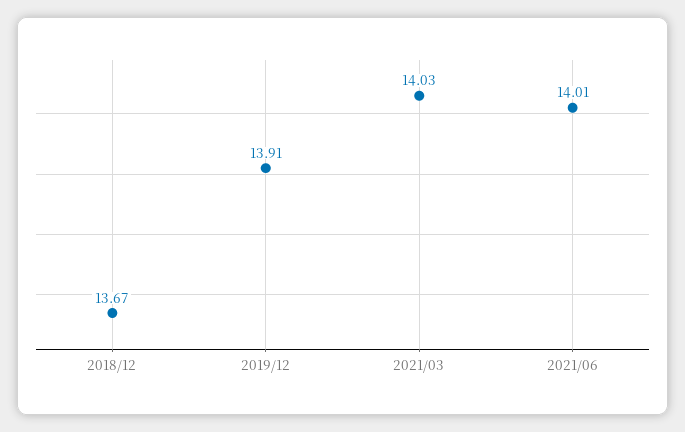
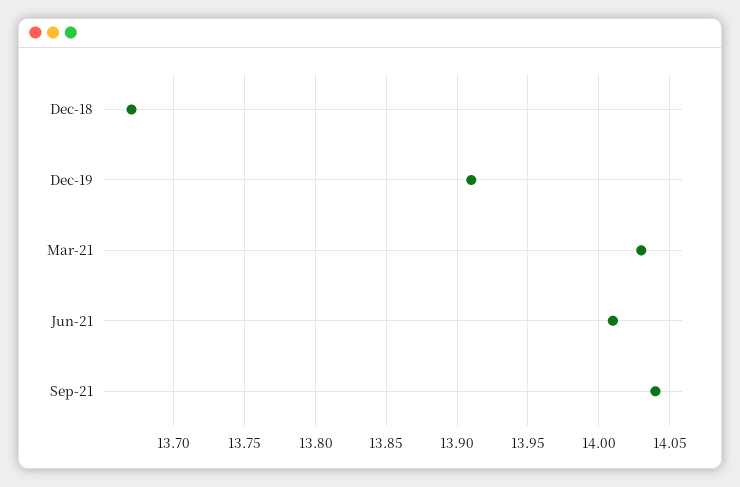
Sep-21: none -> 14.04

